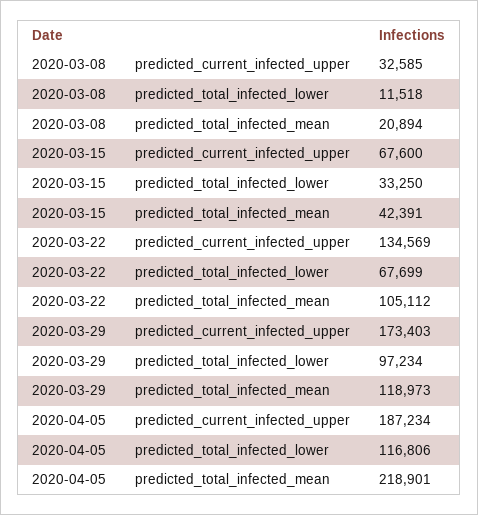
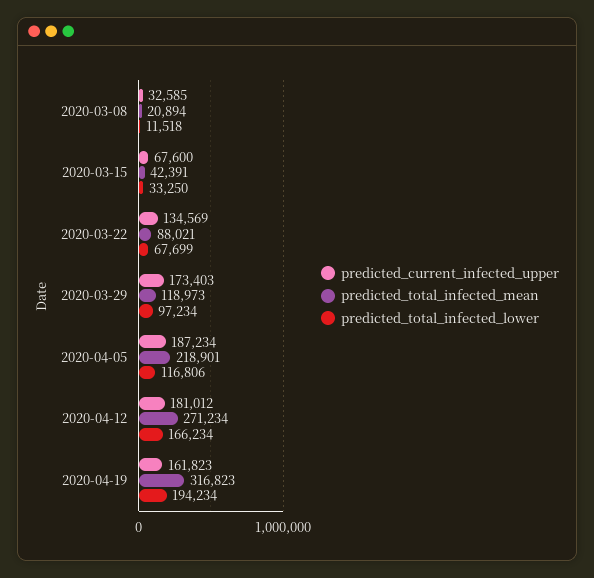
predicted_total_infected_mean, 2020-03-22: 105112 -> 88021
predicted_current_infected_upper, 2020-04-12: none -> 181012
predicted_total_infected_mean, 2020-04-12: none -> 271234
predicted_total_infected_lower, 2020-04-12: none -> 166234
predicted_current_infected_upper, 2020-04-19: none -> 161823
predicted_total_infected_mean, 2020-04-19: none -> 316823
predicted_total_infected_lower, 2020-04-19: none -> 194234

